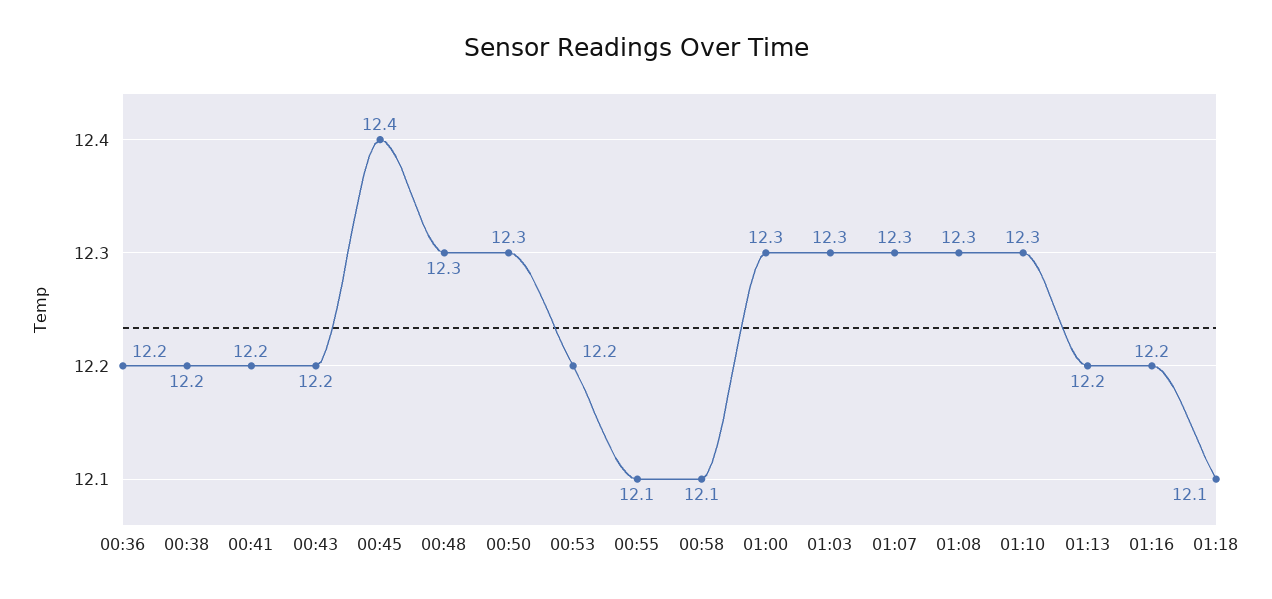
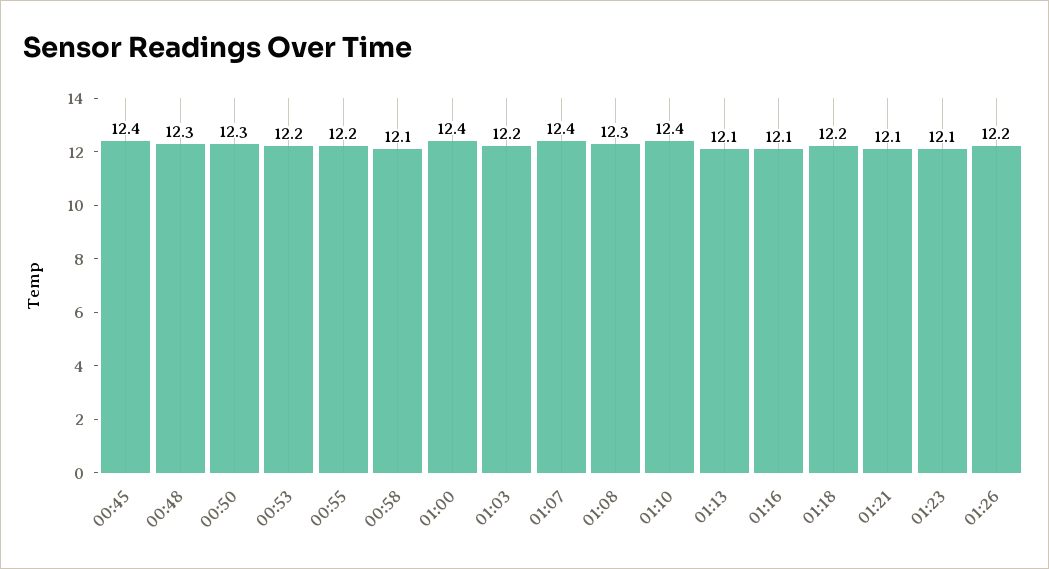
00:36: 12.2 -> none
00:38: 12.2 -> none
00:41: 12.2 -> none
00:43: 12.2 -> none
00:55: 12.1 -> 12.2
01:00: 12.3 -> 12.4
01:03: 12.3 -> 12.2
01:07: 12.3 -> 12.4
01:10: 12.3 -> 12.4
01:13: 12.2 -> 12.1
01:16: 12.2 -> 12.1
01:18: 12.1 -> 12.2
01:21: none -> 12.1
01:23: none -> 12.1
01:26: none -> 12.2

